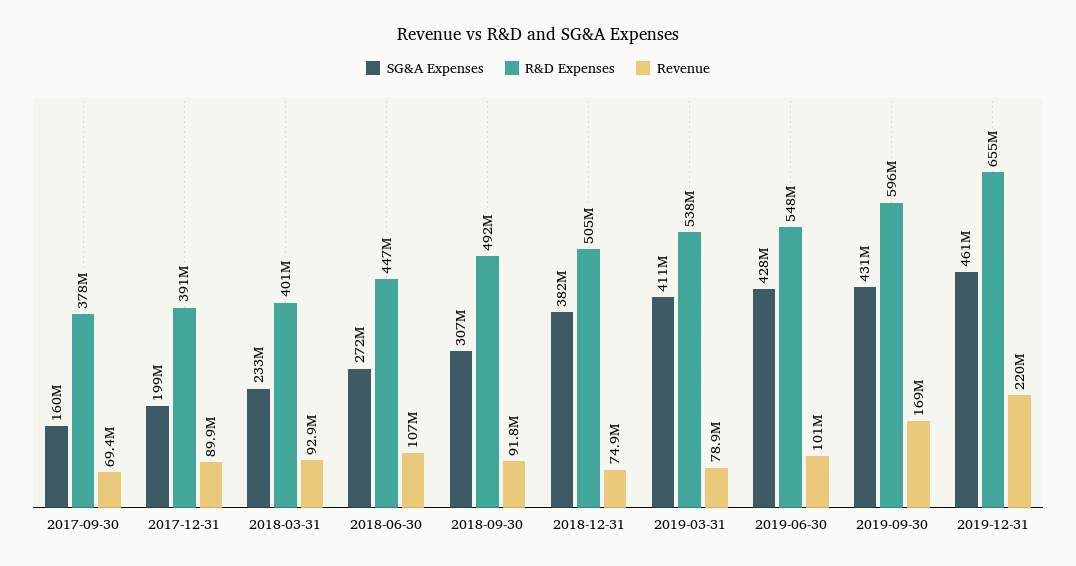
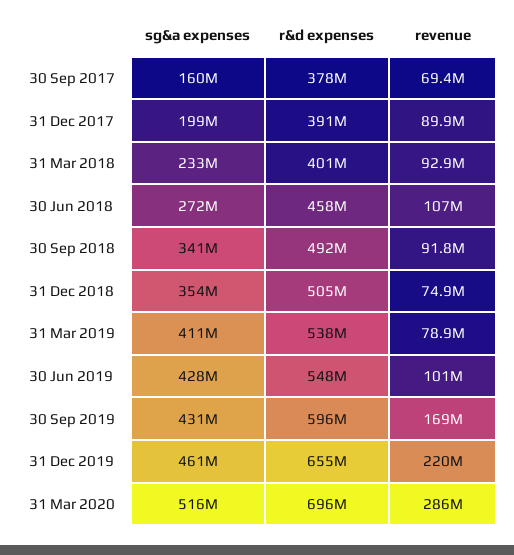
R&D Expenses, 2018-06-30: 447000000 -> 458000000
SG&A Expenses, 2018-09-30: 307000000 -> 341000000
SG&A Expenses, 2018-12-31: 382000000 -> 354000000
SG&A Expenses, 31 Mar 2020: none -> 516000000
R&D Expenses, 31 Mar 2020: none -> 696000000
Revenue, 31 Mar 2020: none -> 286000000

